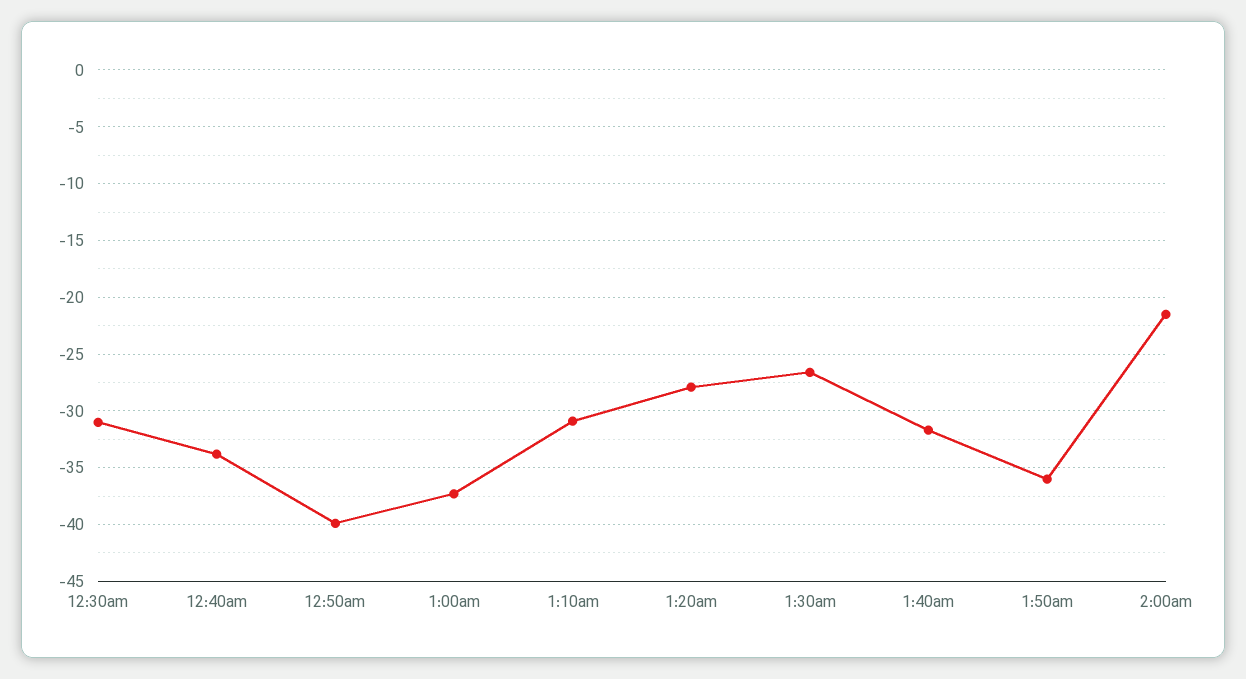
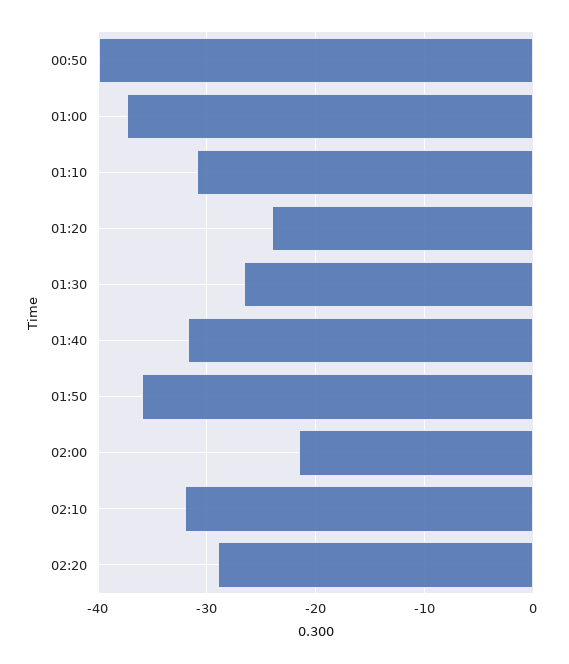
12:30am: -31 -> none
12:40am: -34 -> none
1:20am: -28 -> -24
02:10: none -> -32
02:20: none -> -29

